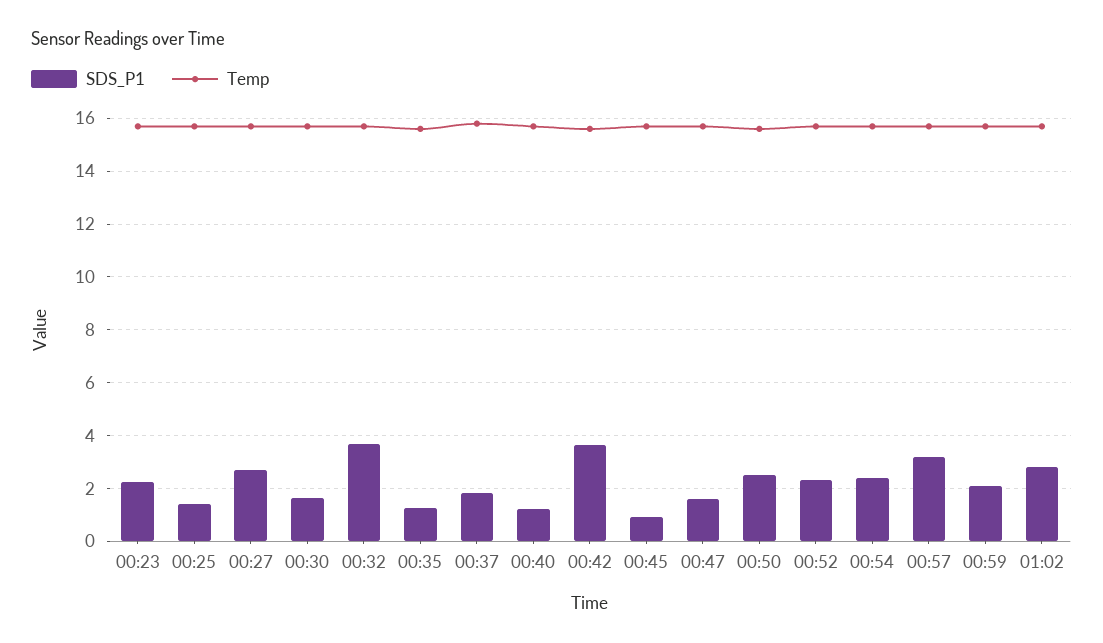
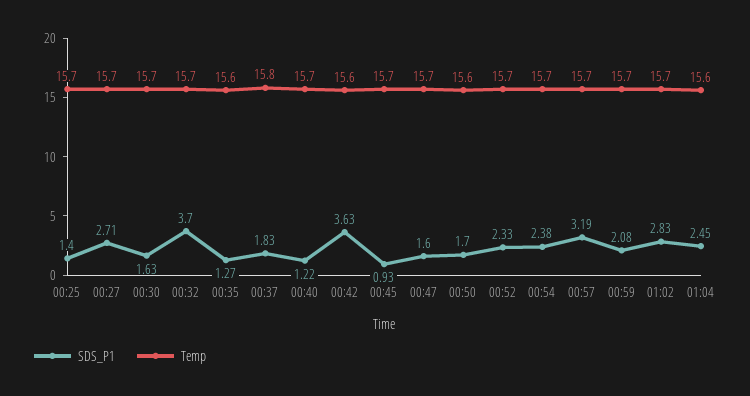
SDS_P1, 00:23: 2.25 -> none
Temp, 00:23: 15.75 -> none
SDS_P1, 00:50: 2.5 -> 1.7
SDS_P1, 01:04: none -> 2.45
Temp, 01:04: none -> 15.6

